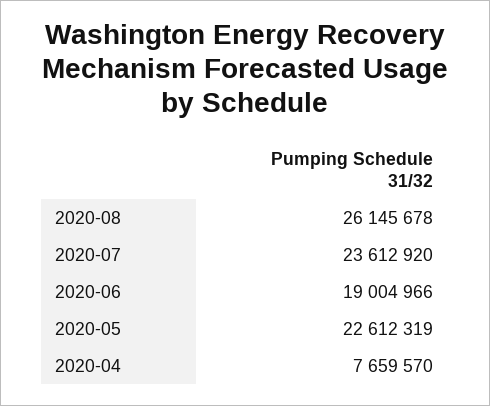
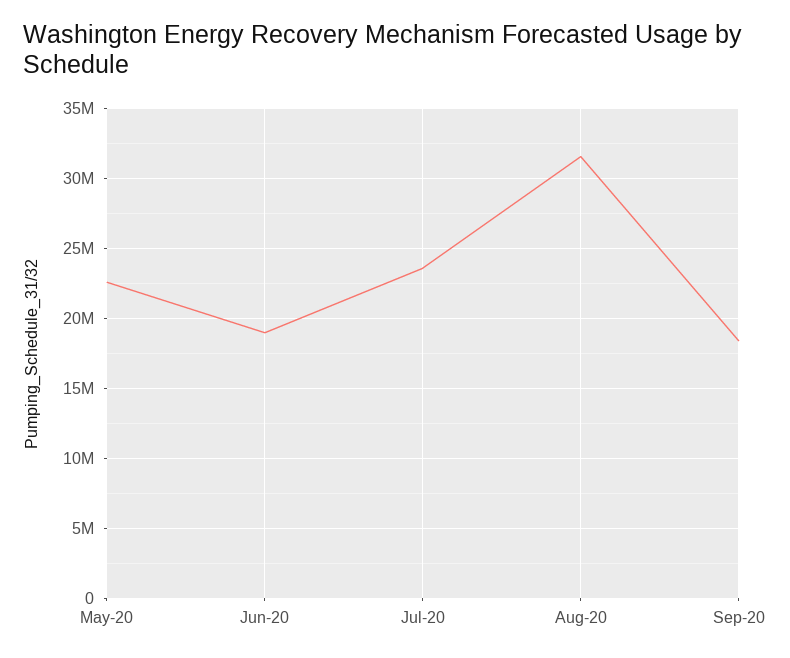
2020-08: 26145678 -> 31500000
2020-04: 7659570 -> none
Sep-20: none -> 18500000

